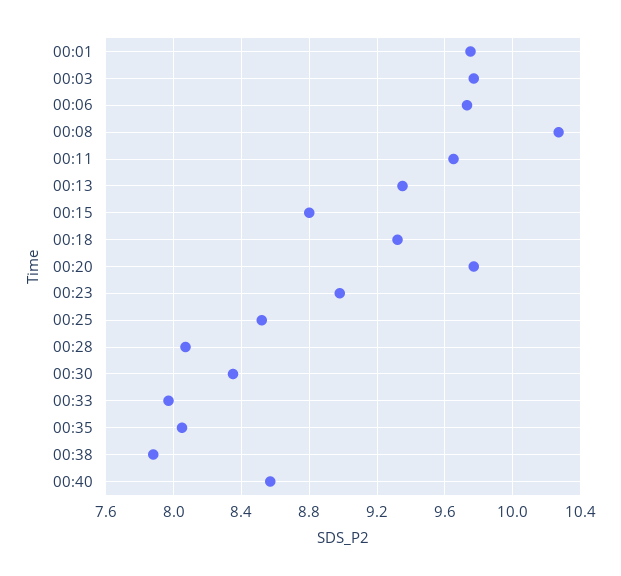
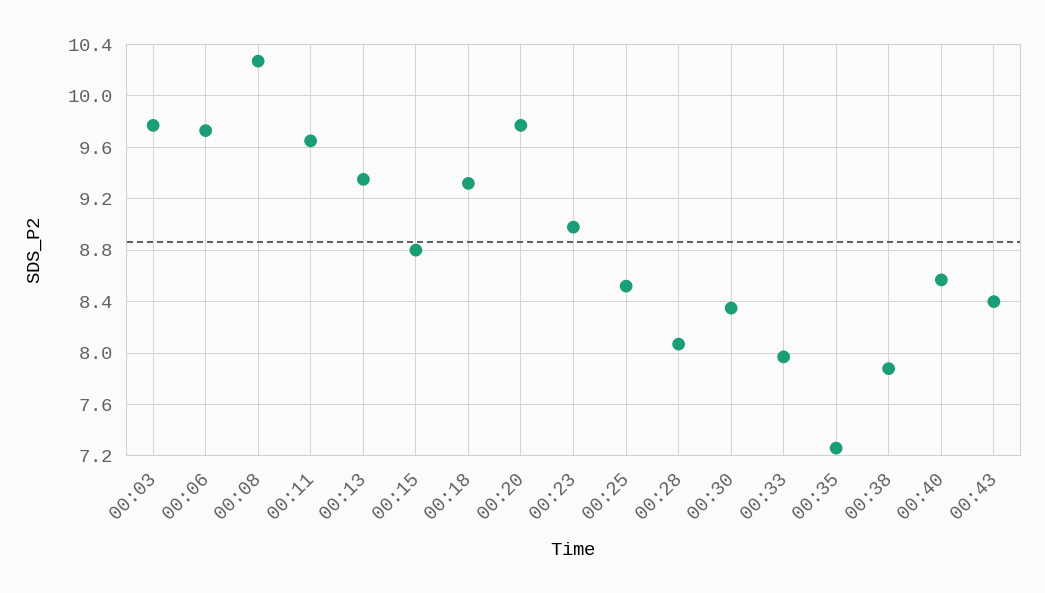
00:01: 9.75 -> none
00:35: 8.05 -> 7.25
00:43: none -> 8.4

